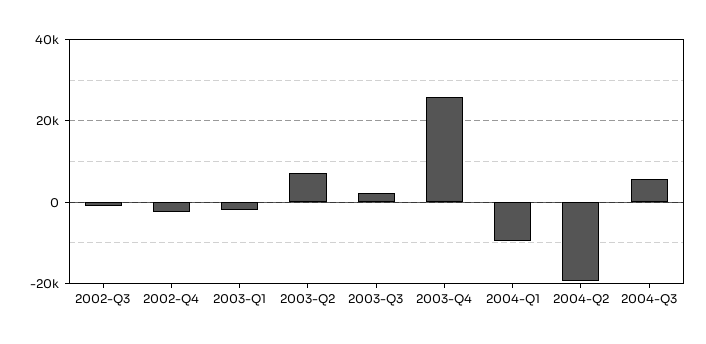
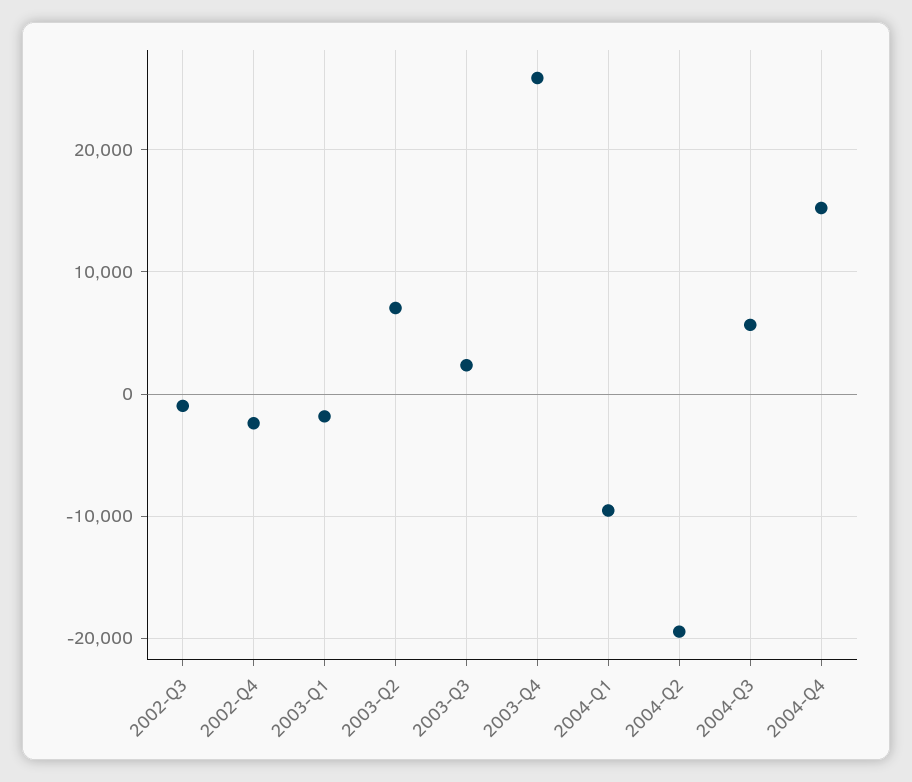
2004-Q4: none -> 15000

